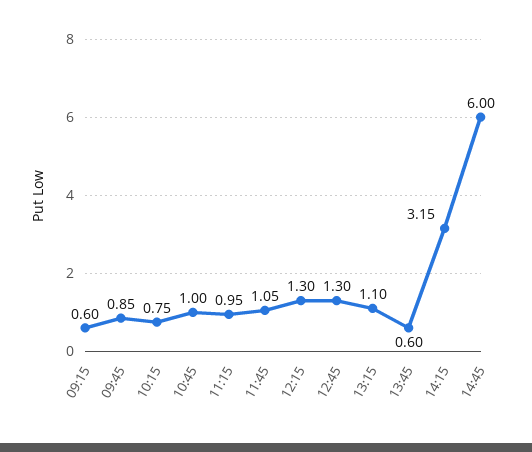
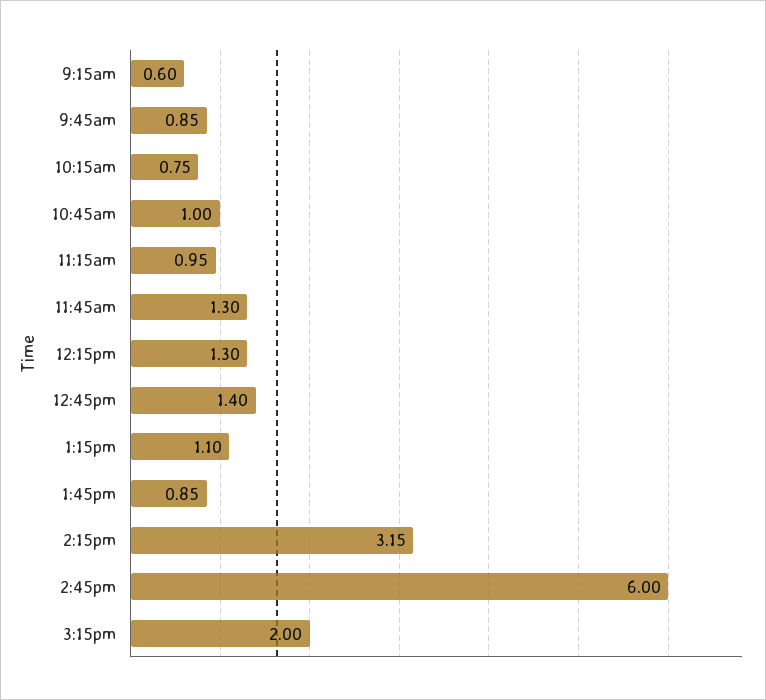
11:45: 1.05 -> 1.3
12:45: 1.3 -> 1.4
13:45: 0.6 -> 0.85
3:15pm: none -> 2

